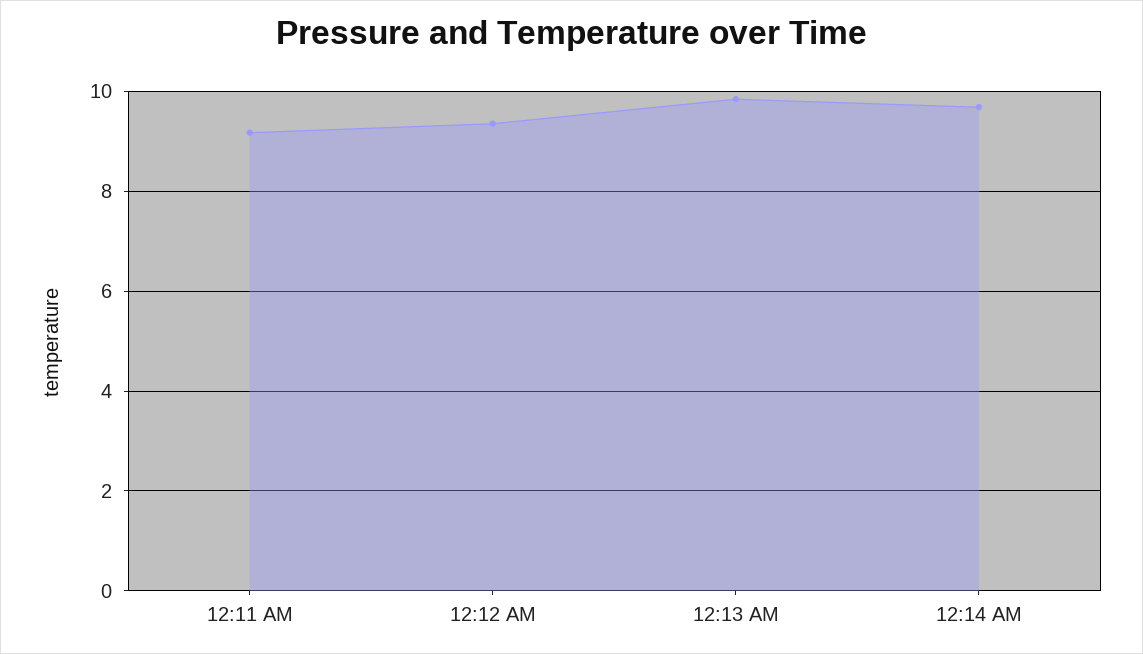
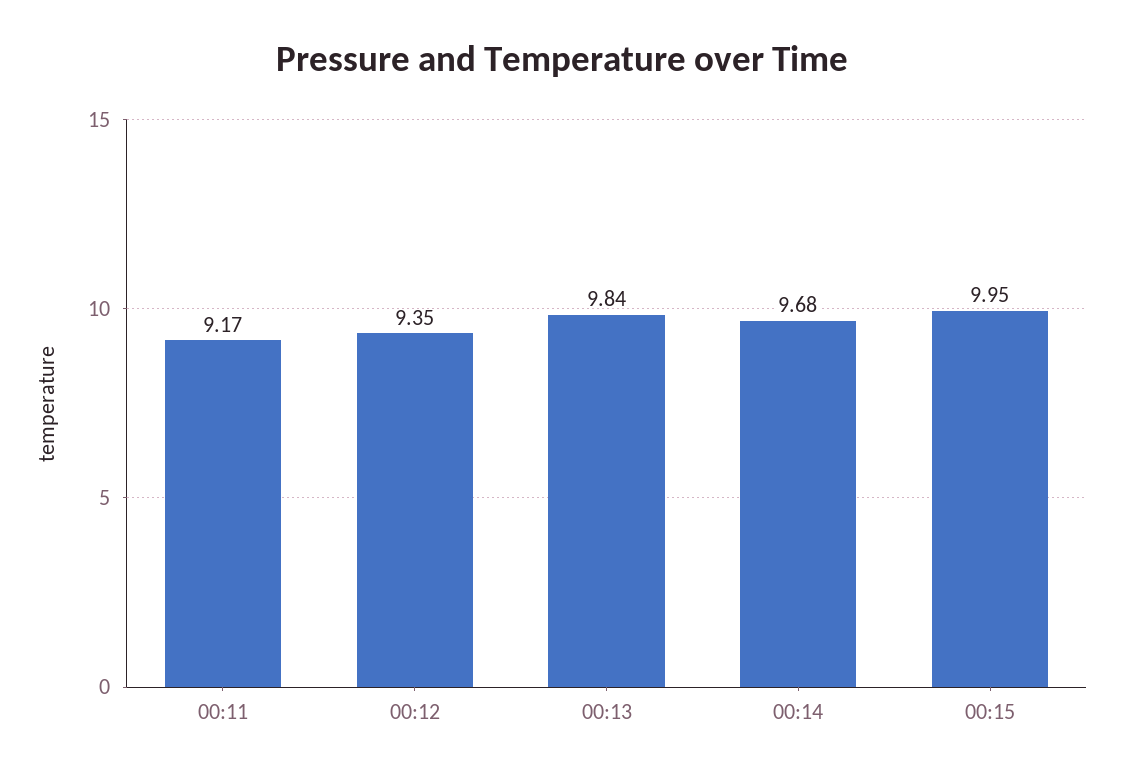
00:15: none -> 9.95

